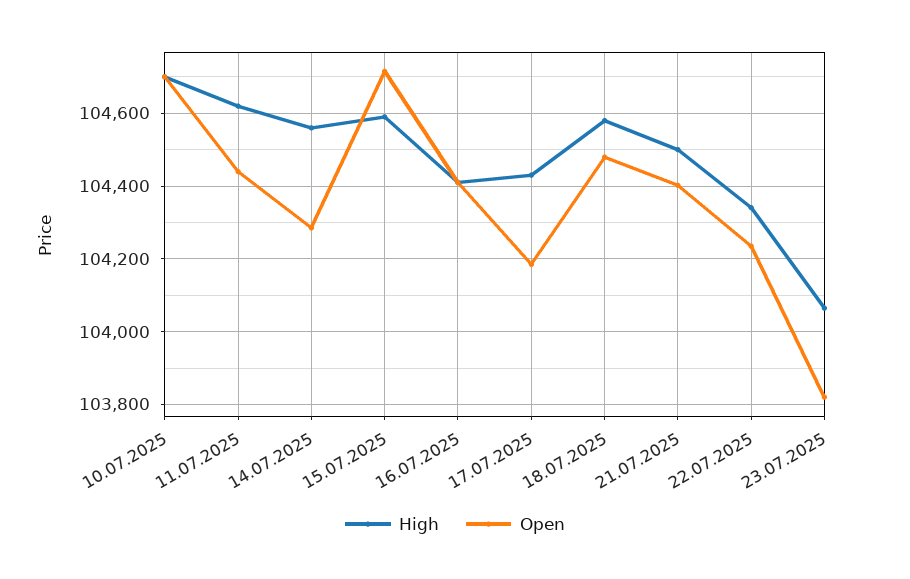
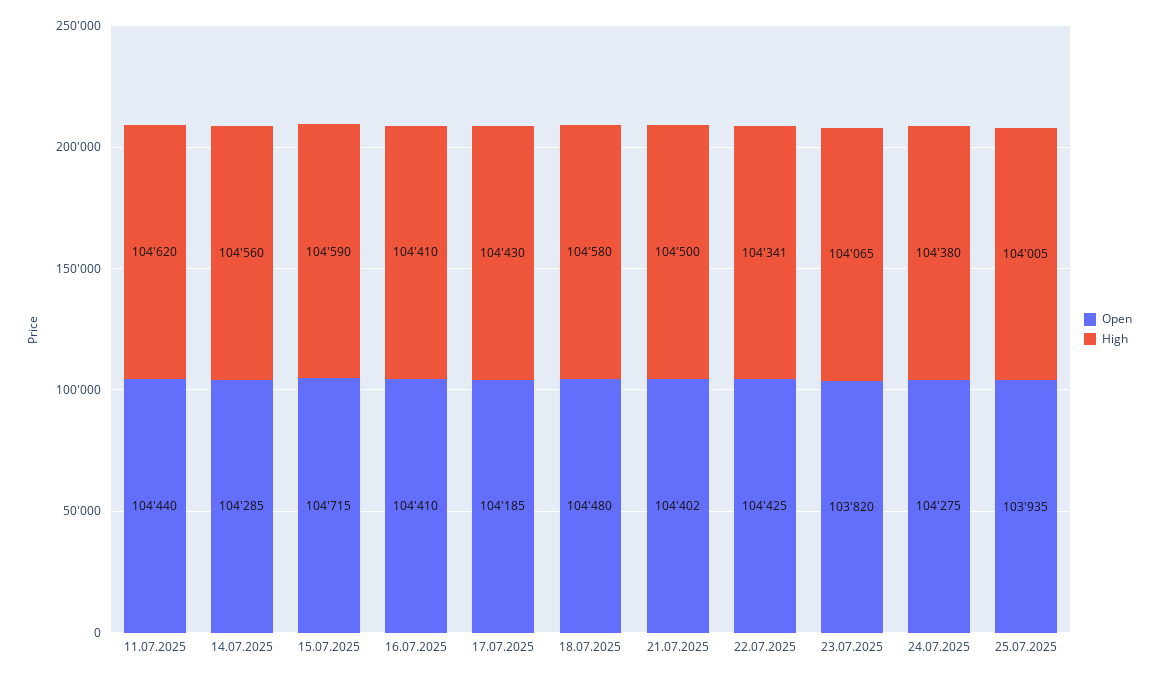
High, 10.07.2025: 104700 -> none
Open, 10.07.2025: 104700 -> none
Open, 22.07.2025: 104240 -> 104425
Open, 24.07.2025: none -> 104275
High, 24.07.2025: none -> 104380
Open, 25.07.2025: none -> 103935
High, 25.07.2025: none -> 104005

